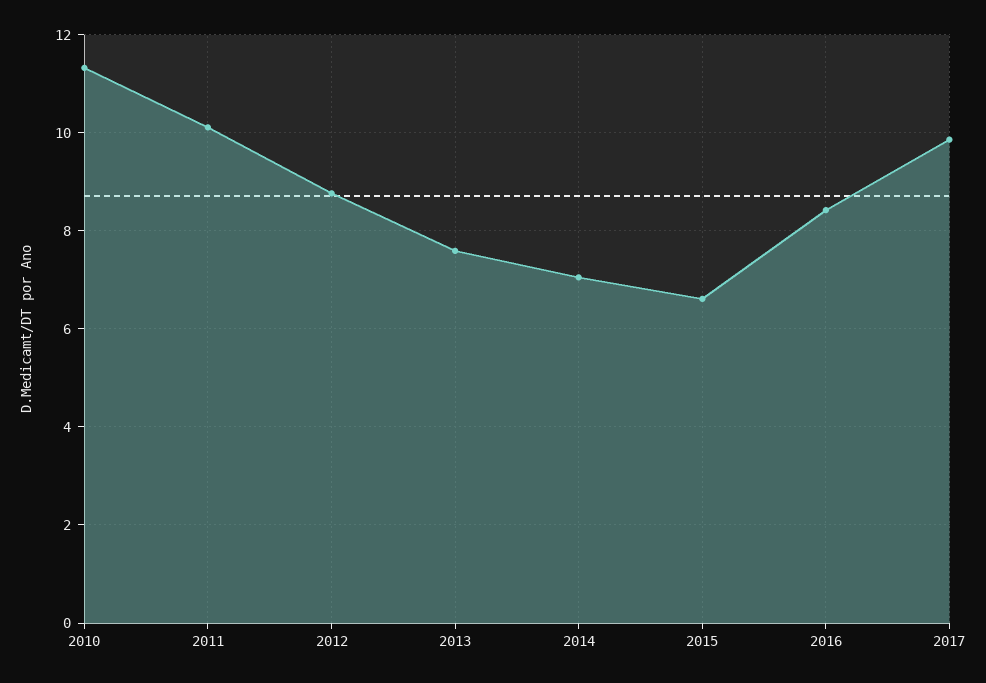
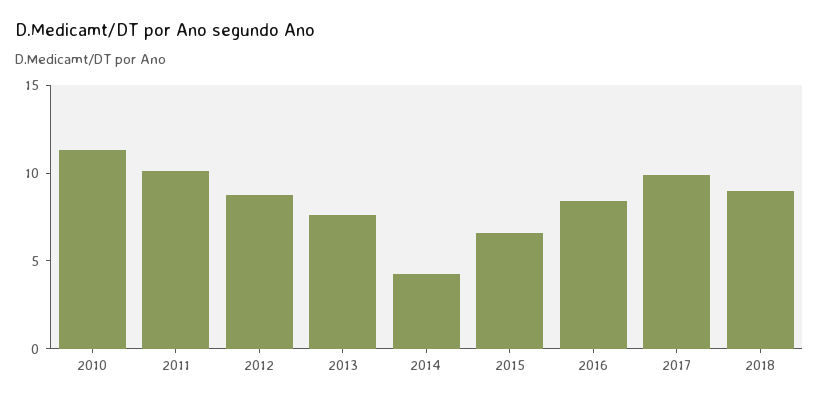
2014: 7 -> 4
2018: none -> 9

